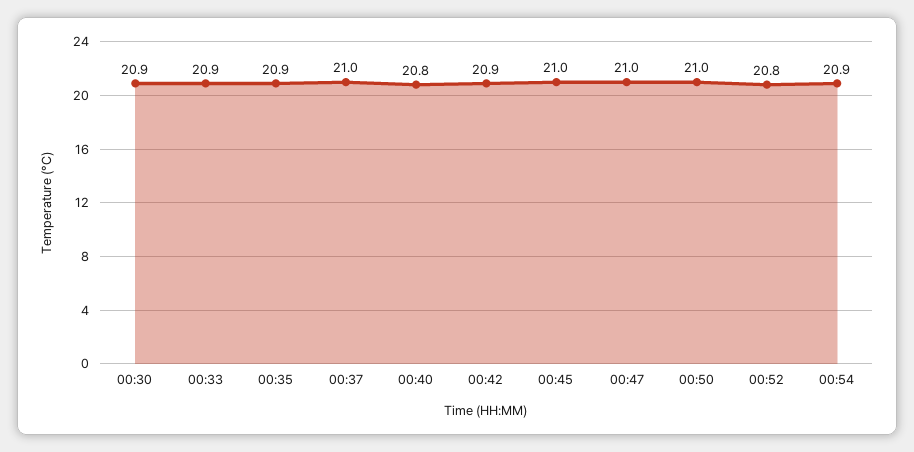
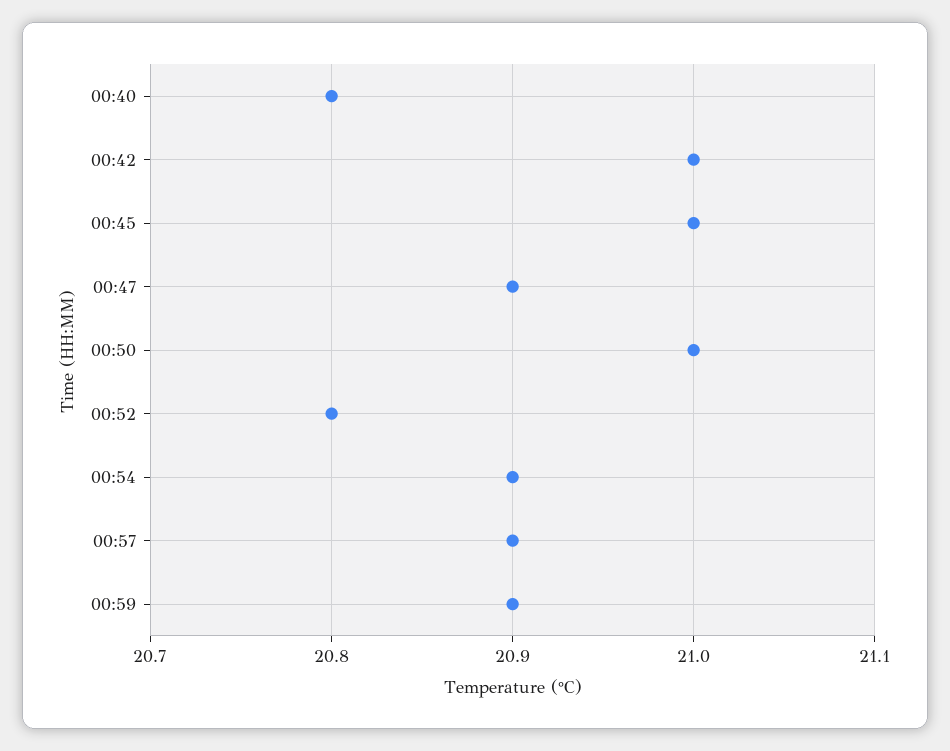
00:30: 20.9 -> none
00:33: 20.9 -> none
00:35: 20.9 -> none
00:37: 21 -> none
00:42: 20.9 -> 21
00:47: 21 -> 20.9
00:57: none -> 20.9
00:59: none -> 20.9

